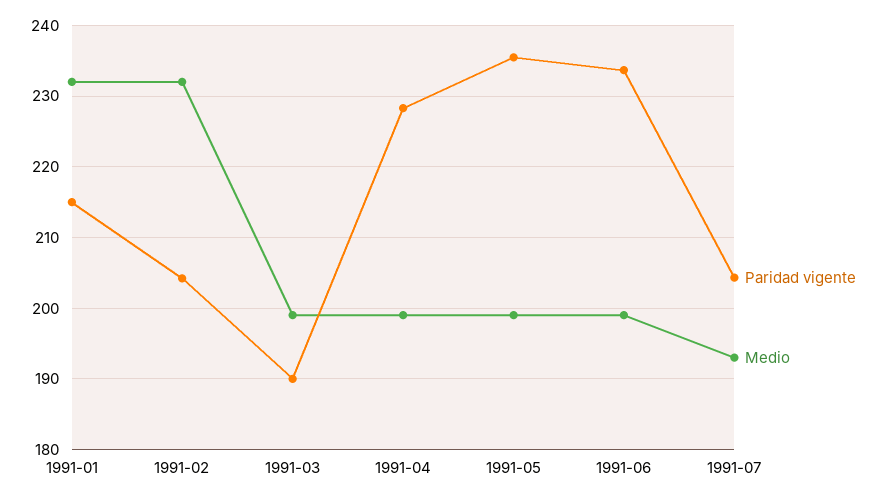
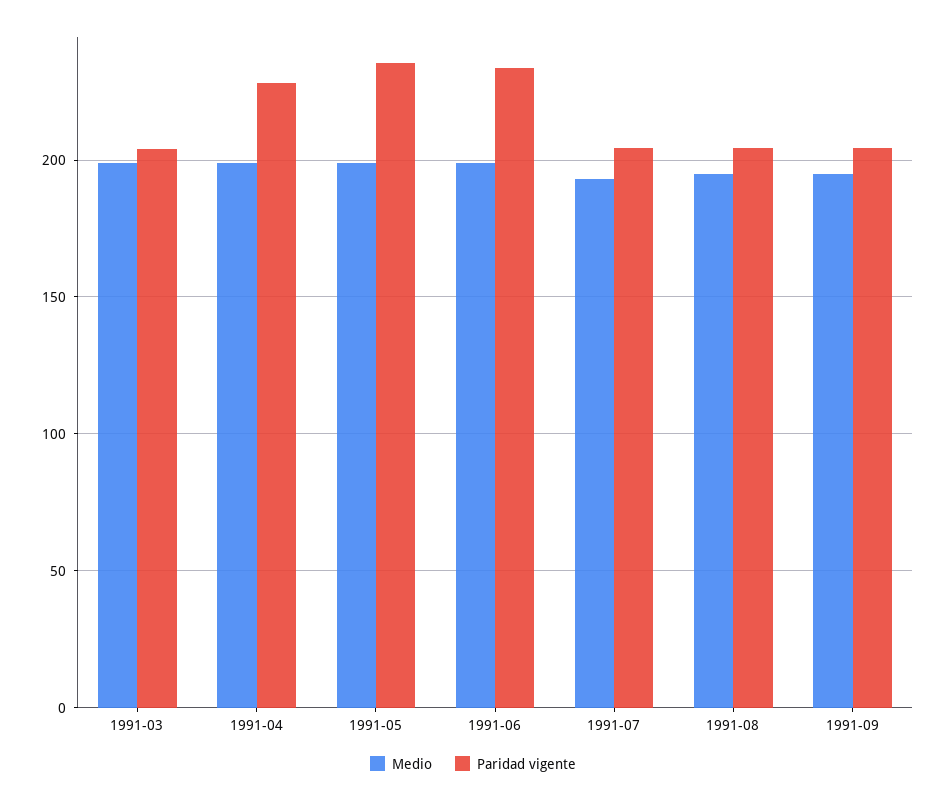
Paridad vigente, 1991-01: 215 -> none
Medio, 1991-01: 232 -> none
Paridad vigente, 1991-02: 204 -> none
Medio, 1991-02: 232 -> none
Paridad vigente, 1991-03: 190 -> 205
Medio, 1991-08: none -> 195
Paridad vigente, 1991-08: none -> 205
Medio, 1991-09: none -> 195
Paridad vigente, 1991-09: none -> 205

